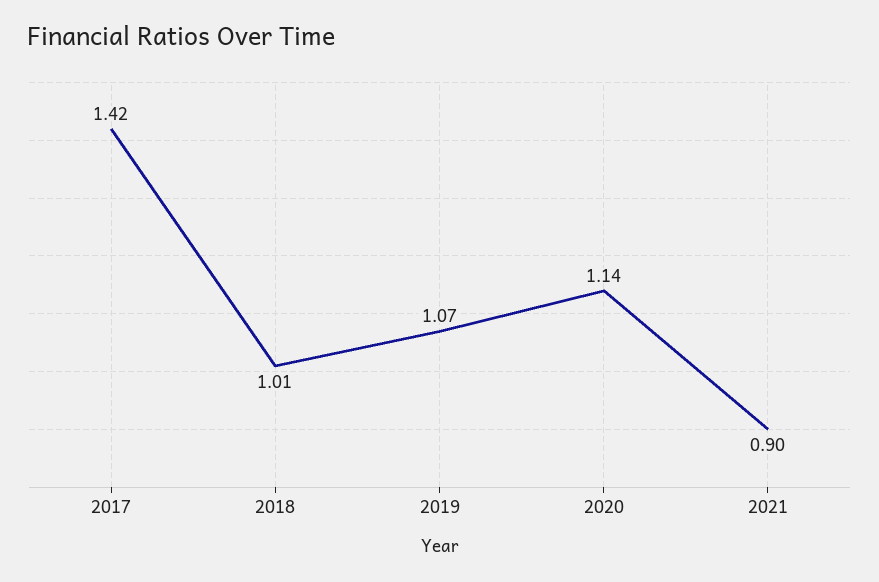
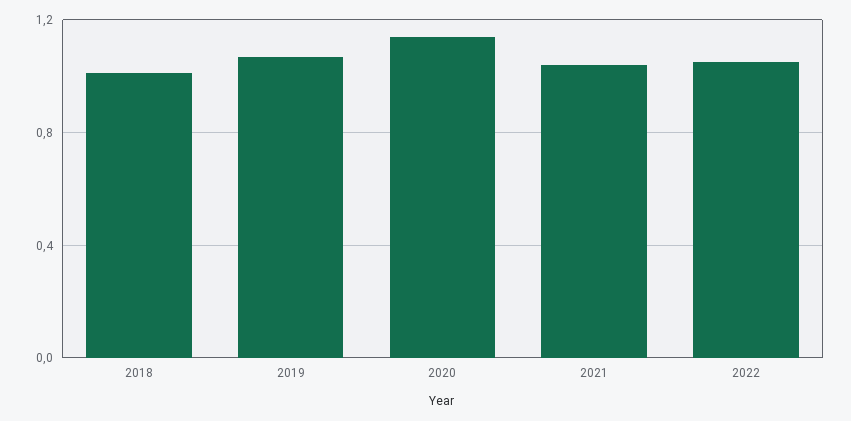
2017: 1.42 -> none
2021: 0.9 -> 1.05
2022: none -> 1.05

